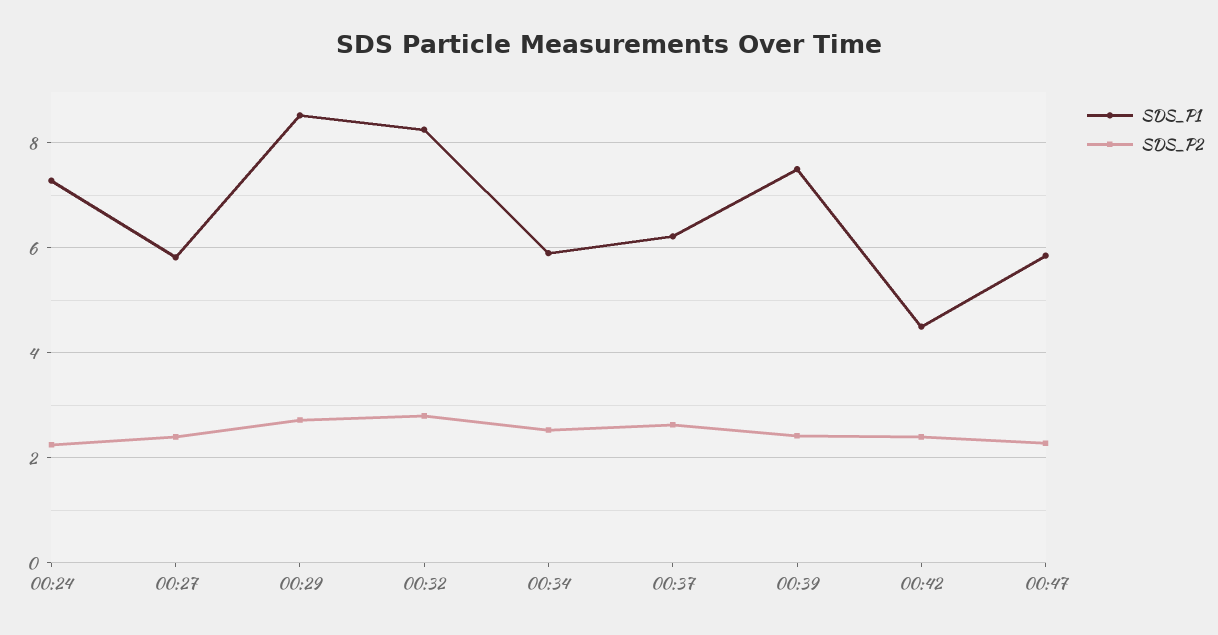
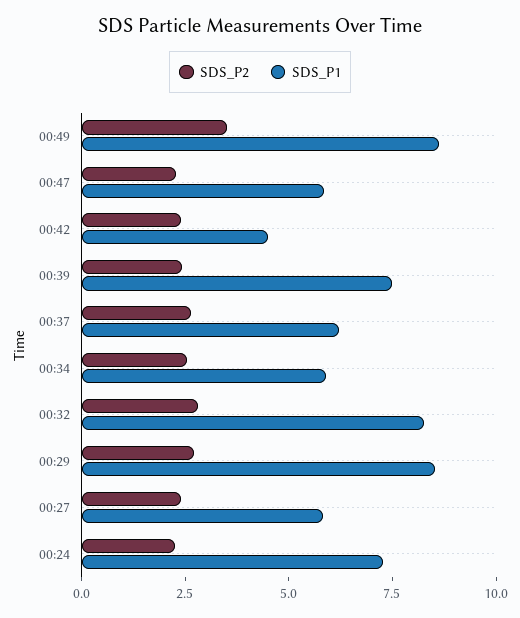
SDS_P2, 00:49: none -> 3.5
SDS_P1, 00:49: none -> 8.5

